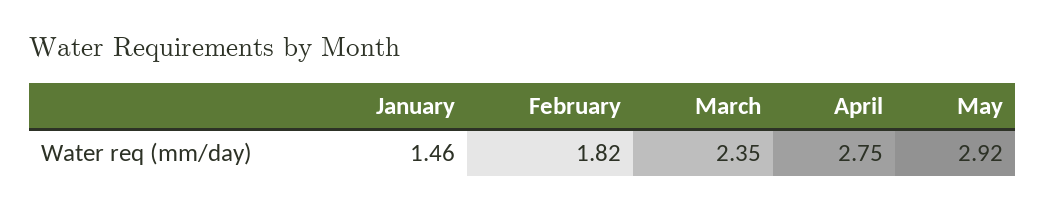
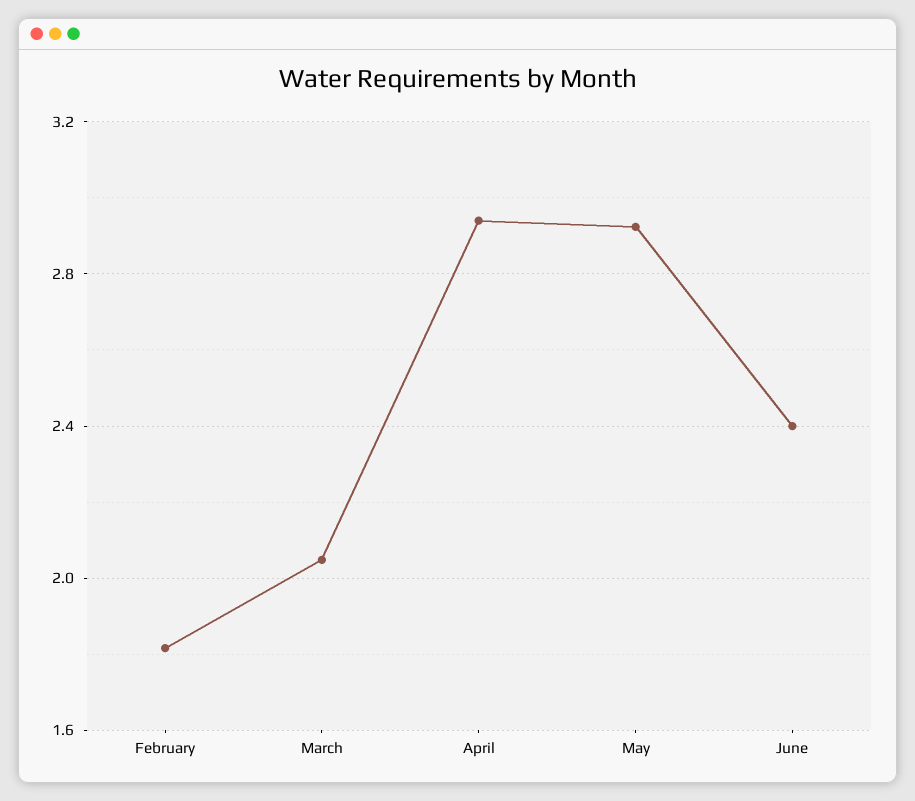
January: 1.46 -> none
March: 2.35 -> 2.05
April: 2.75 -> 2.95
June: none -> 2.4

